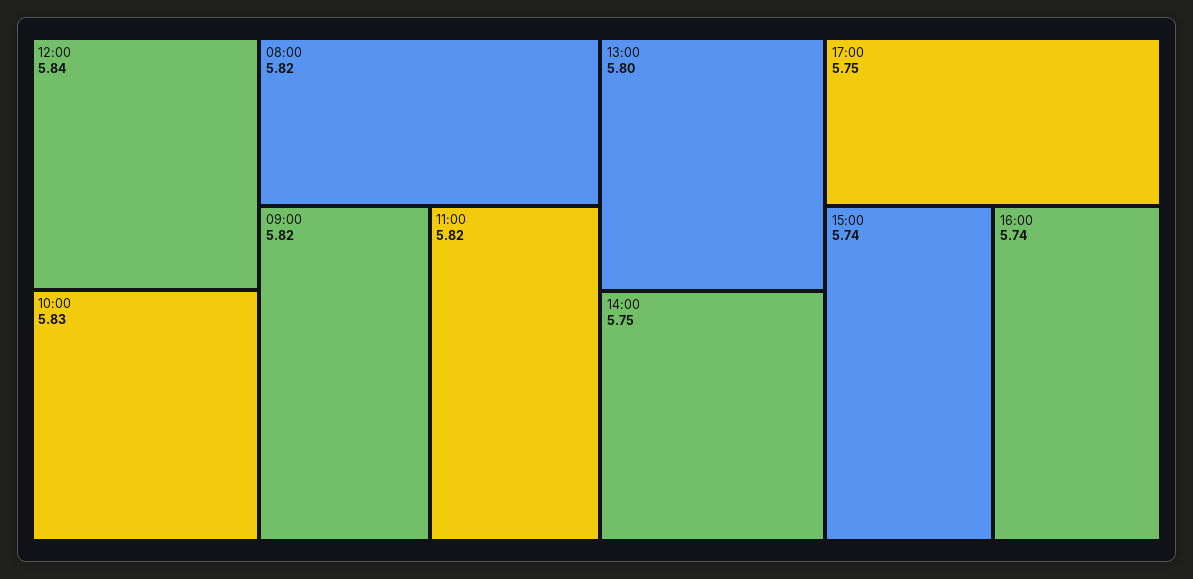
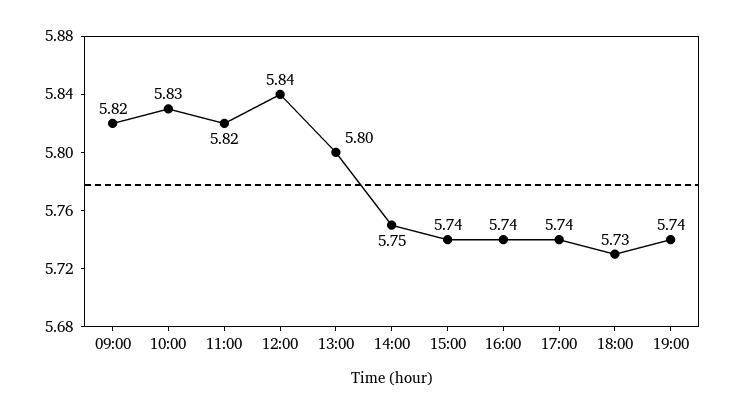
08:00: 5.82 -> none
17:00: 5.75 -> 5.74
18:00: none -> 5.73
19:00: none -> 5.74

